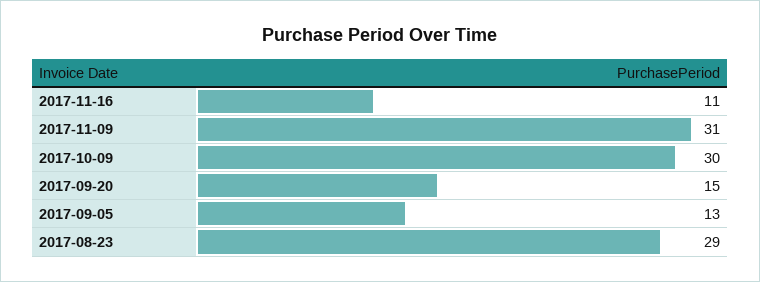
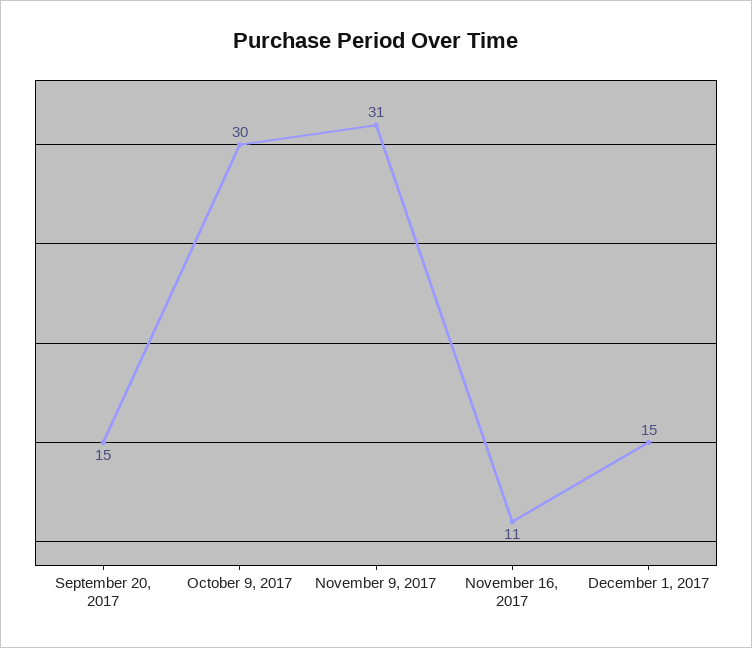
2017-09-05: 13 -> none
2017-08-23: 29 -> none
December 1, 2017: none -> 15

